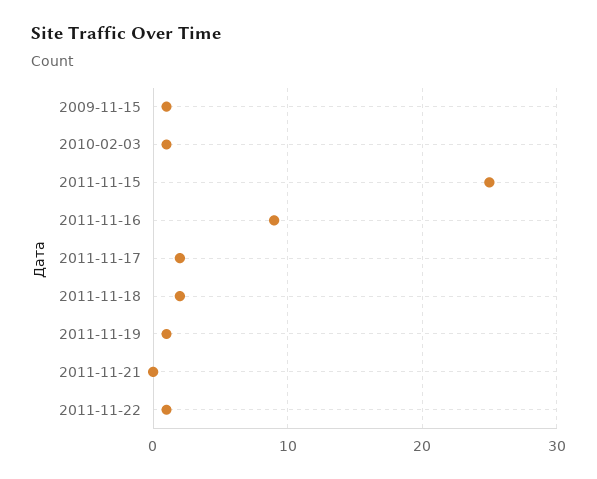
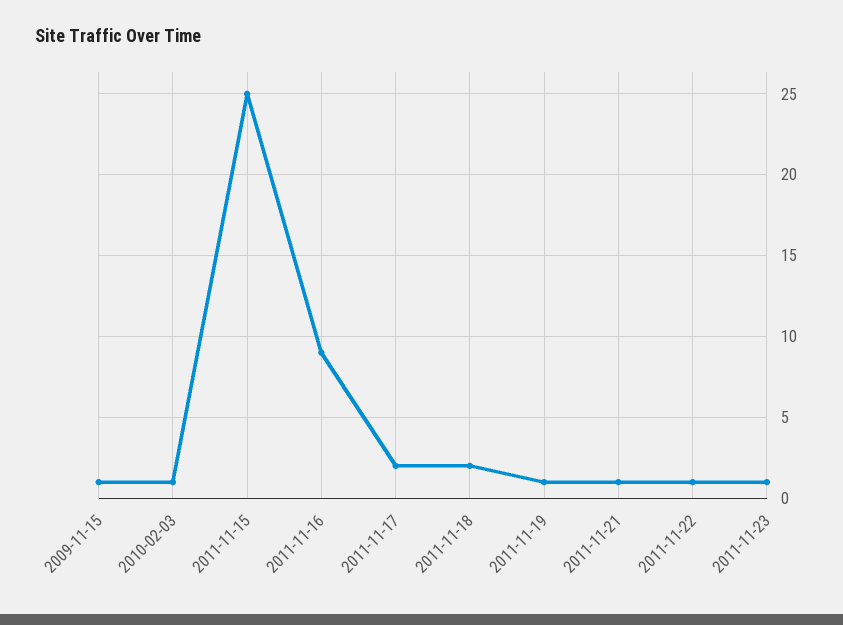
2011-11-21: 0 -> 1
2011-11-23: none -> 1

